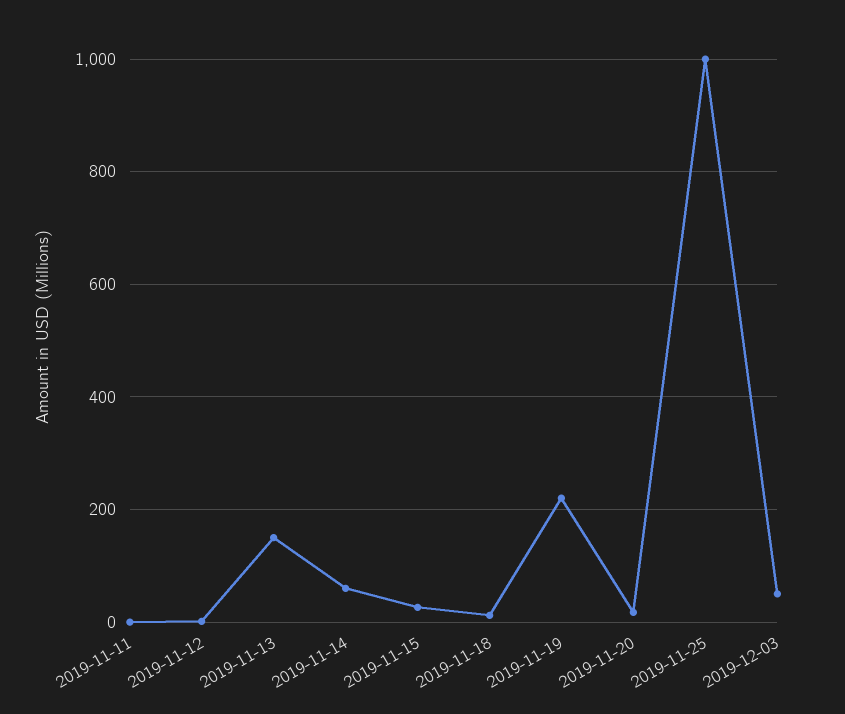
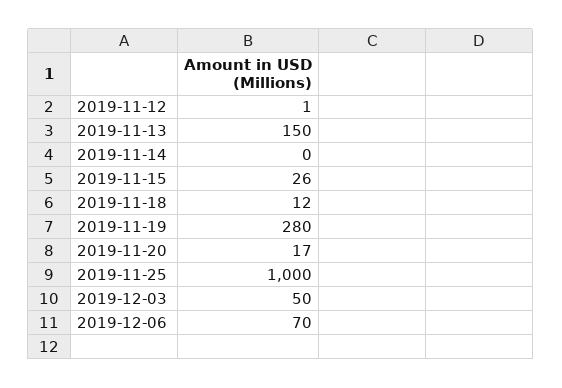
2019-11-11: 0 -> none
2019-11-14: 60 -> 0
2019-11-19: 220 -> 280
2019-12-06: none -> 70

